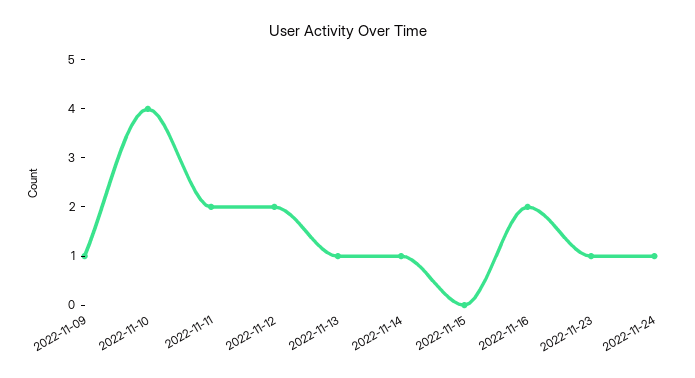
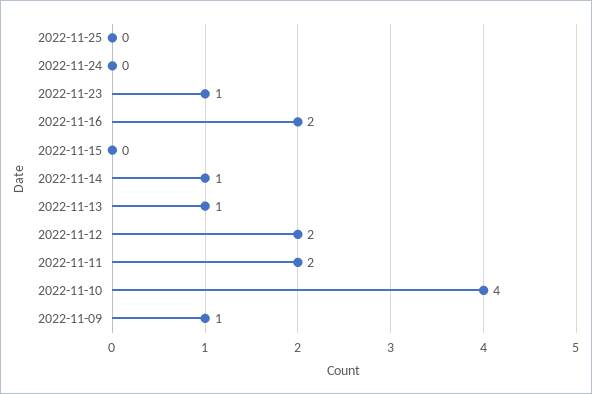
2022-11-24: 1 -> 0
2022-11-25: none -> 0

